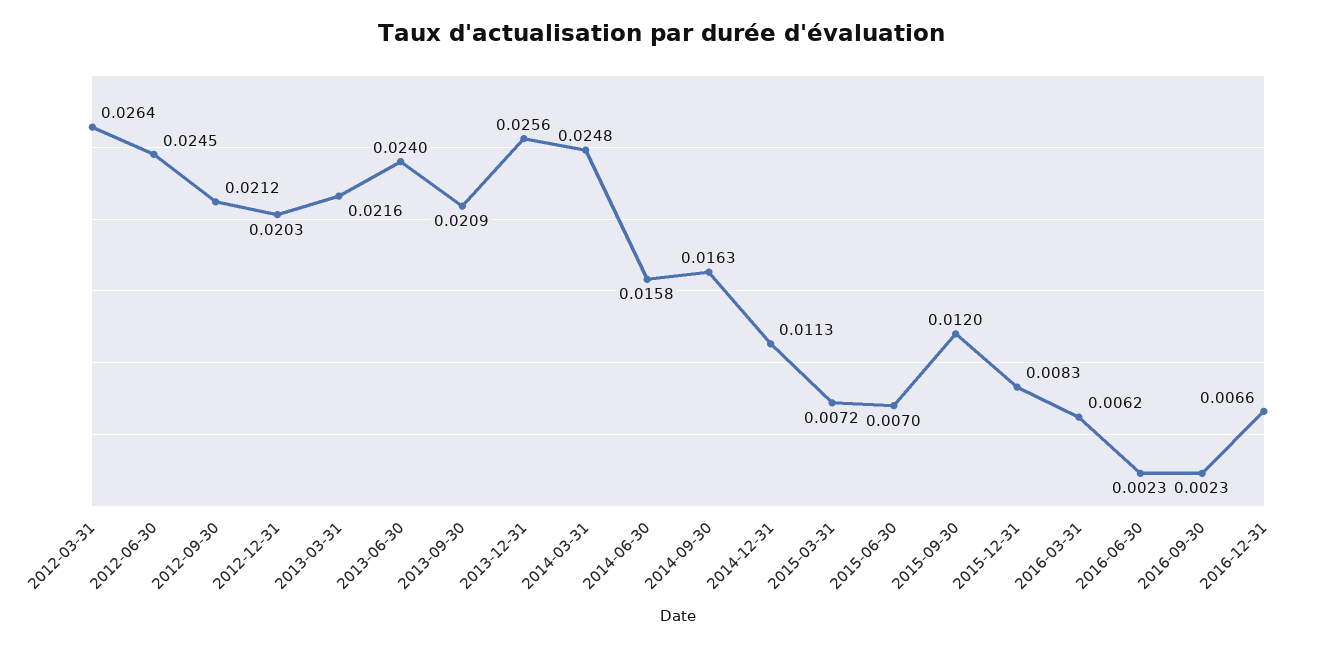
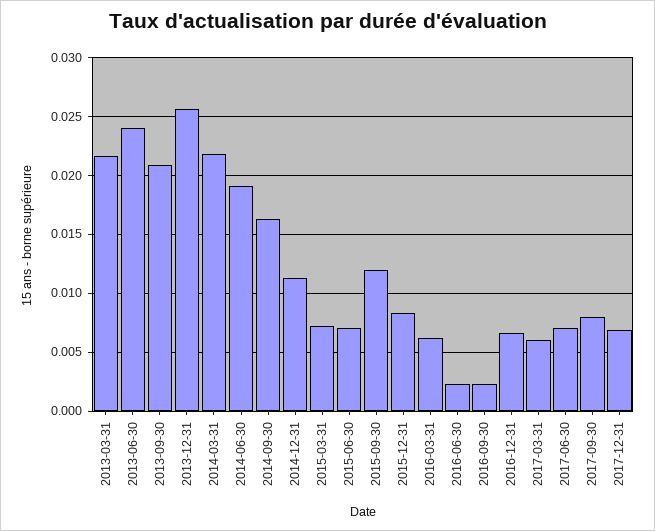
2012-03-31: 0.0264 -> none
2012-06-30: 0.0245 -> none
2012-09-30: 0.0212 -> none
2012-12-31: 0.0203 -> none
2014-03-31: 0.0248 -> 0.022
2014-06-30: 0.0158 -> 0.019
2017-03-31: none -> 0.006
2017-06-30: none -> 0.007
2017-09-30: none -> 0.008
2017-12-31: none -> 0.007

